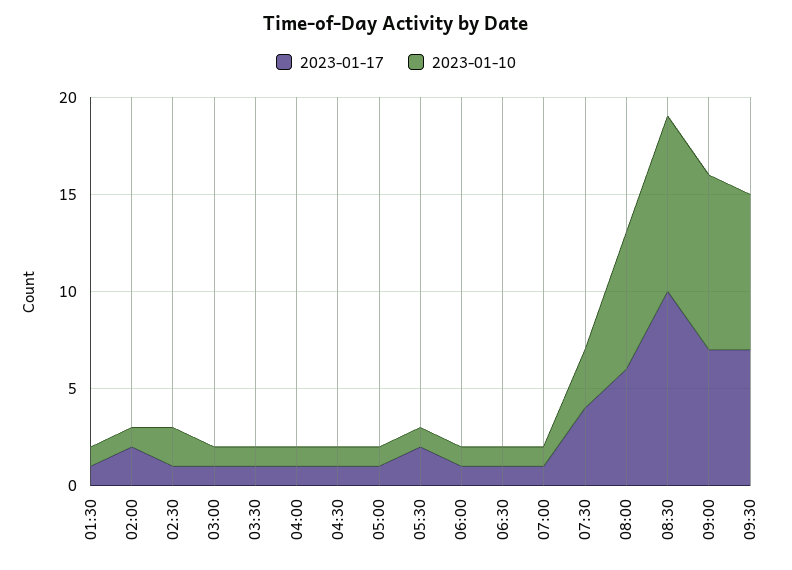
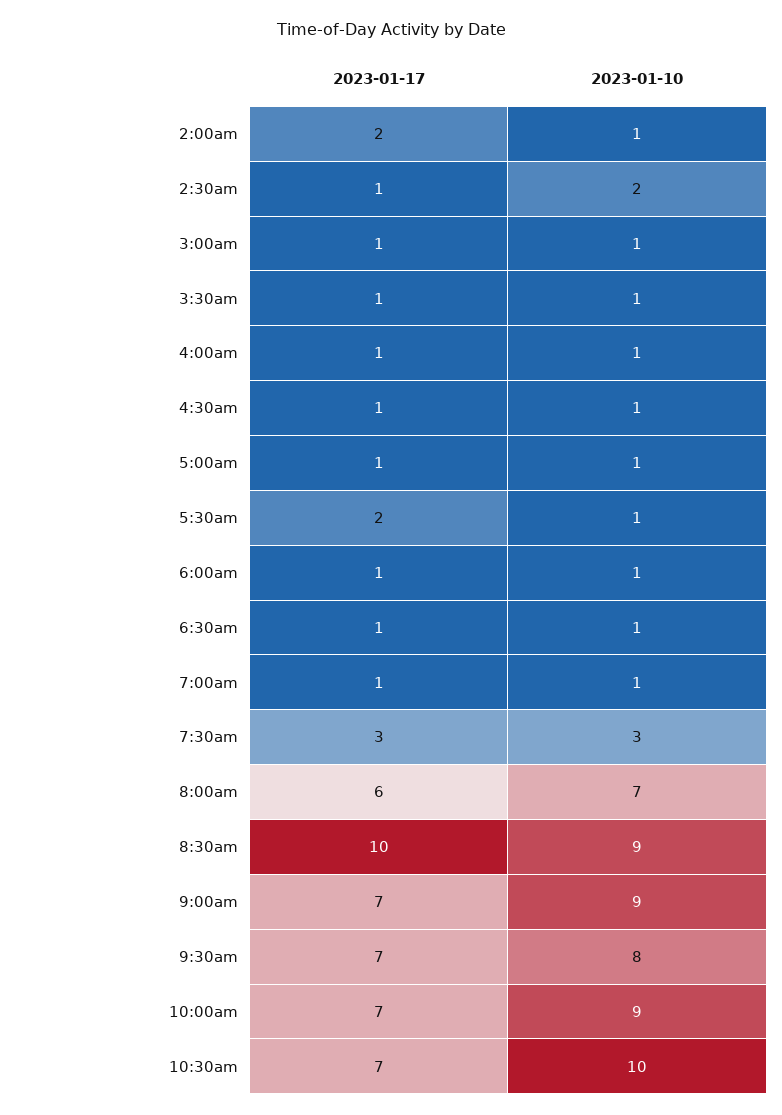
2023-01-17, 01:30: 1 -> none
2023-01-10, 01:30: 1 -> none
2023-01-17, 07:30: 4 -> 3
2023-01-17, 10:00am: none -> 7
2023-01-10, 10:00am: none -> 9
2023-01-17, 10:30am: none -> 7
2023-01-10, 10:30am: none -> 10

